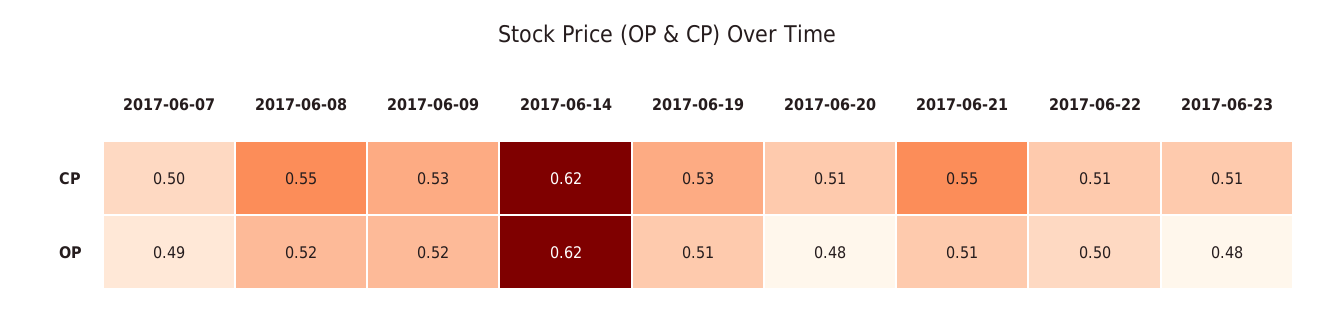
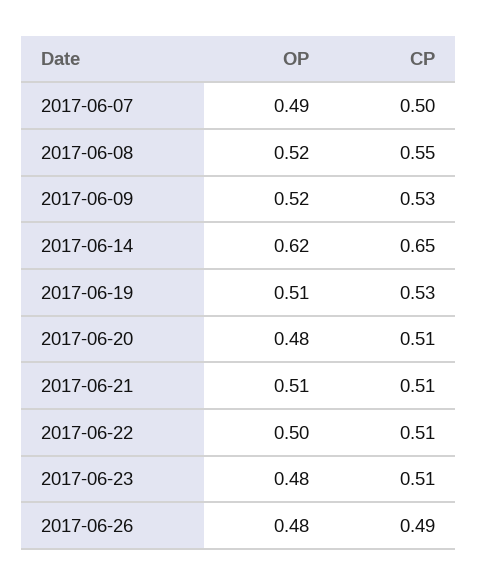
2017-06-14, CP: 0.62 -> 0.65
2017-06-21, CP: 0.55 -> 0.51
2017-06-26, OP: none -> 0.48
2017-06-26, CP: none -> 0.49

